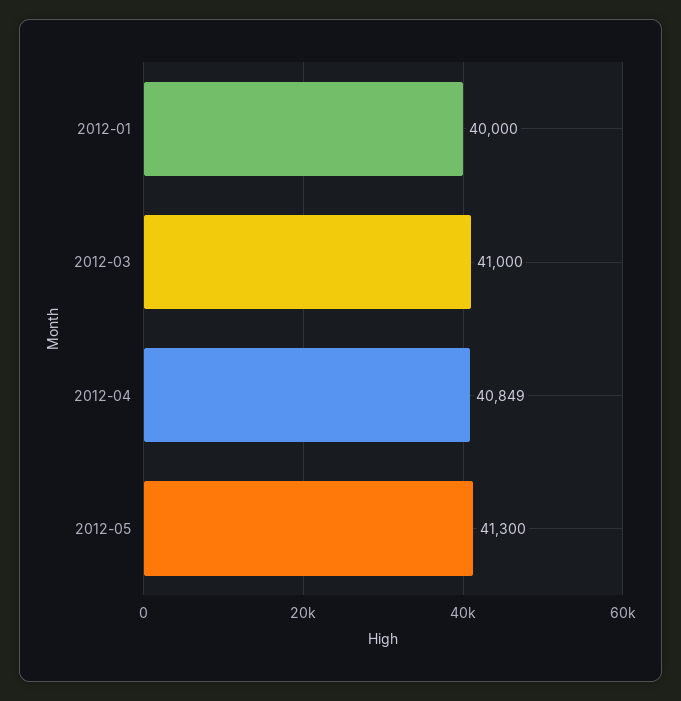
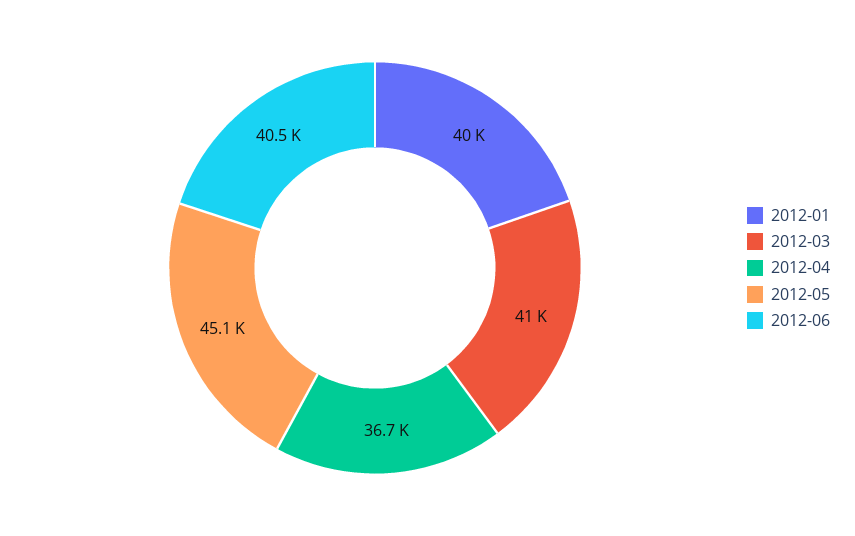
2012-04: 40849 -> 36700
2012-05: 41300 -> 45100
2012-06: none -> 40500

